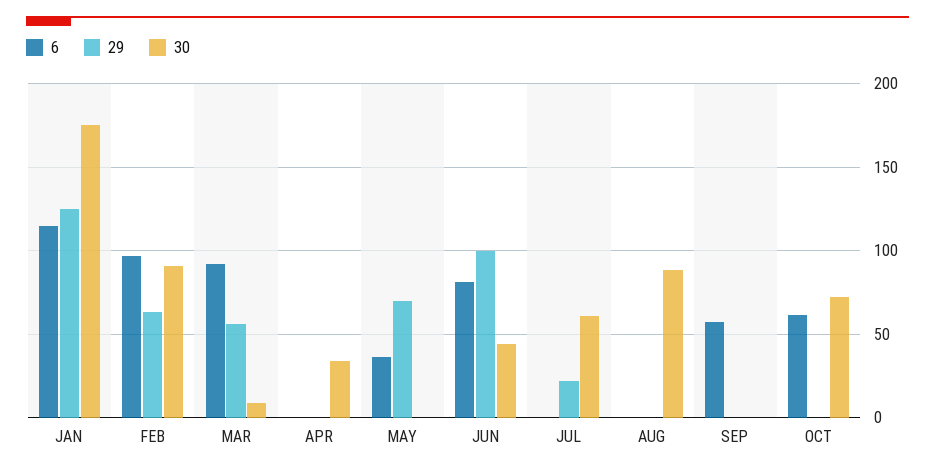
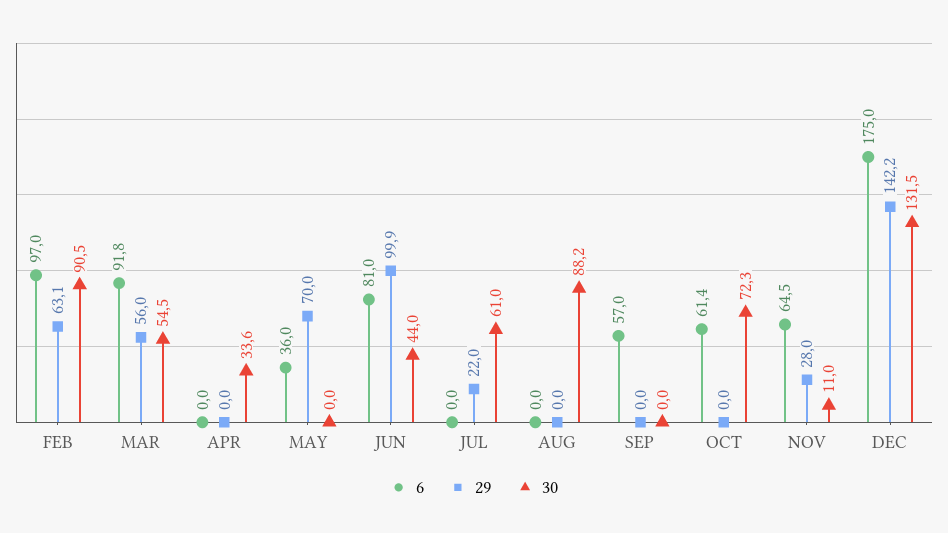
6, JAN: 115 -> none
29, JAN: 125 -> none
30, JAN: 175 -> none
30, MAR: 10 -> 54.5
6, NOV: none -> 64.5
29, NOV: none -> 28
30, NOV: none -> 11
6, DEC: none -> 175
29, DEC: none -> 142.2
30, DEC: none -> 131.5

